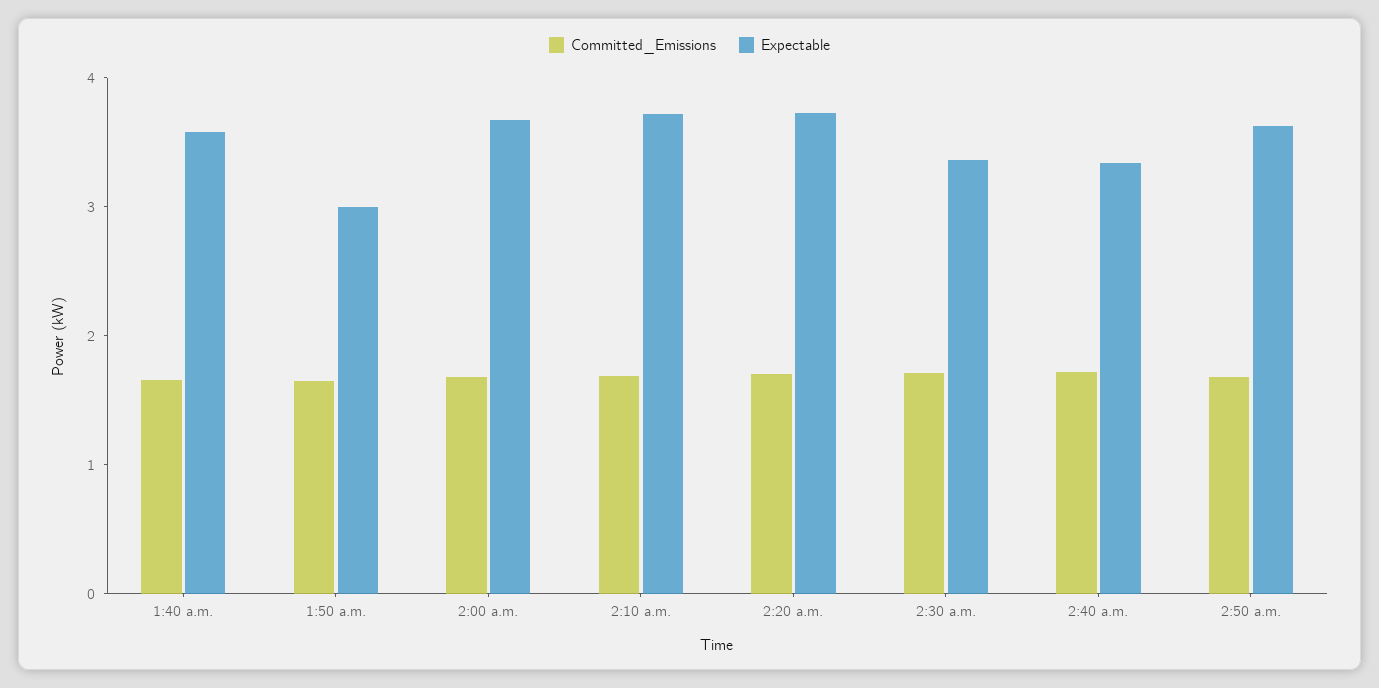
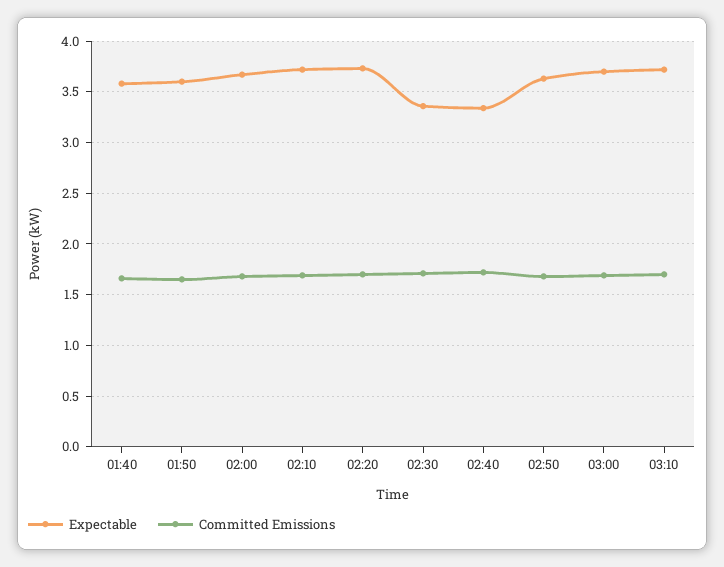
Expectable, 1:50 a.m.: 3 -> 3.6
Expectable, 03:00: none -> 3.7
Committed_Emissions, 03:00: none -> 1.7
Expectable, 03:10: none -> 3.7
Committed_Emissions, 03:10: none -> 1.7

